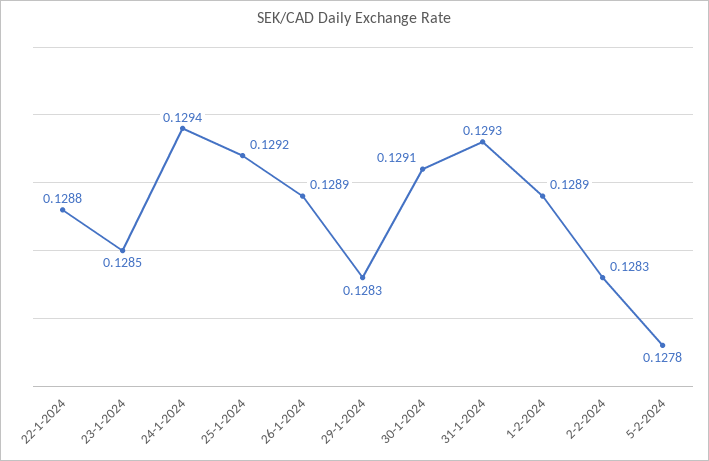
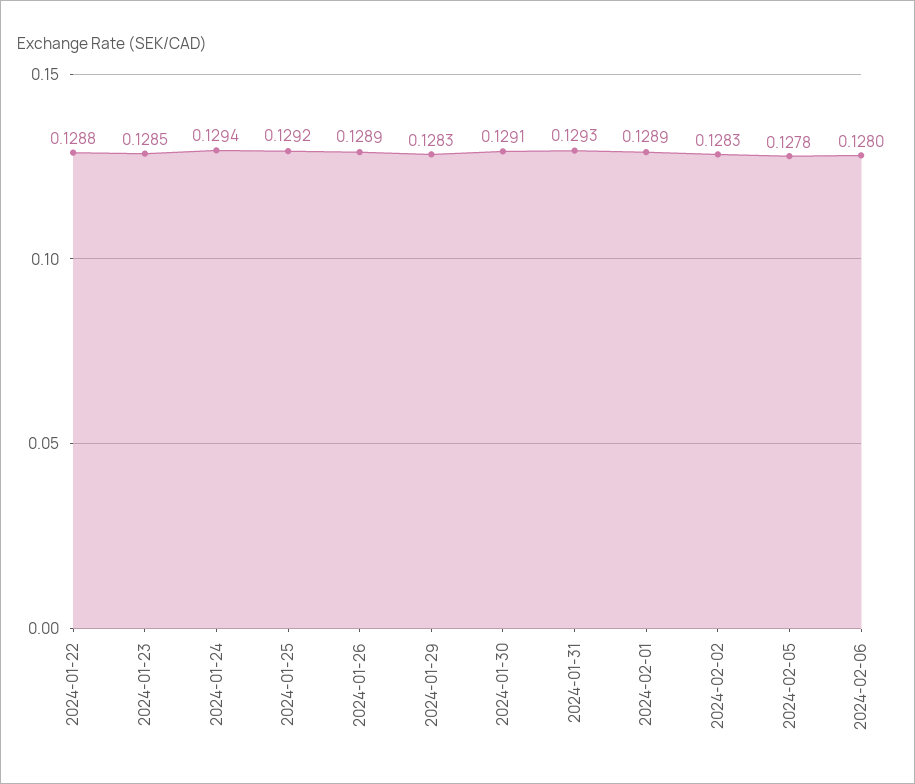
2024-02-06: none -> 0.128

